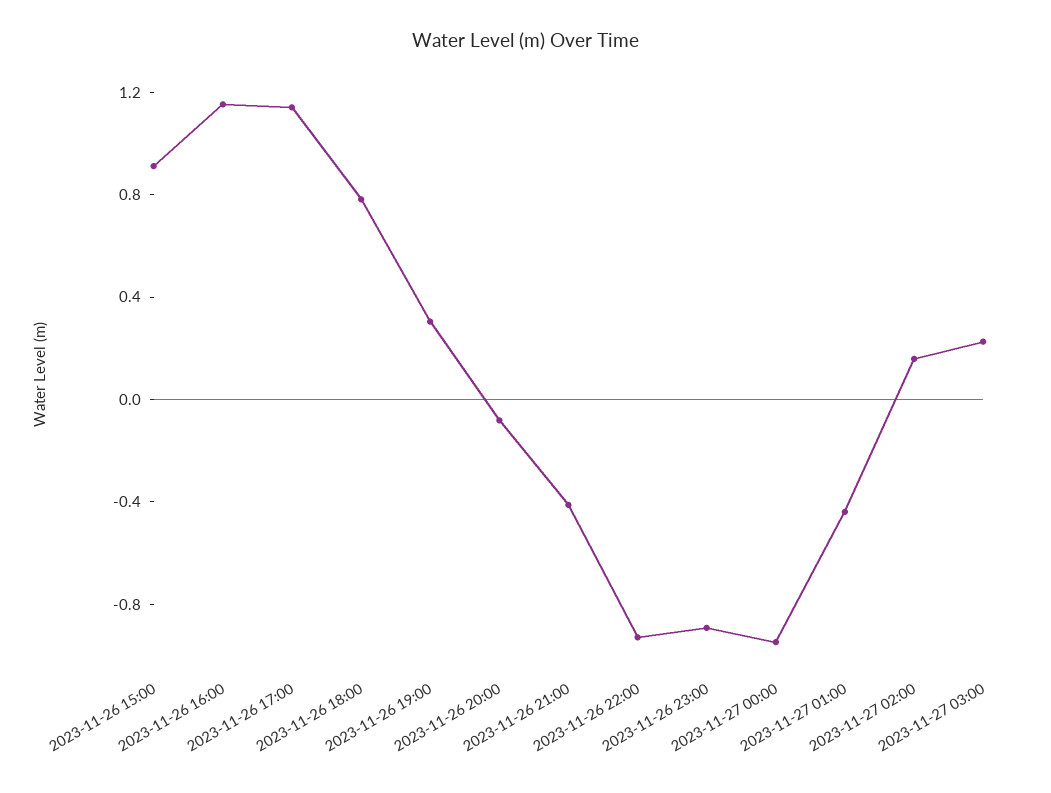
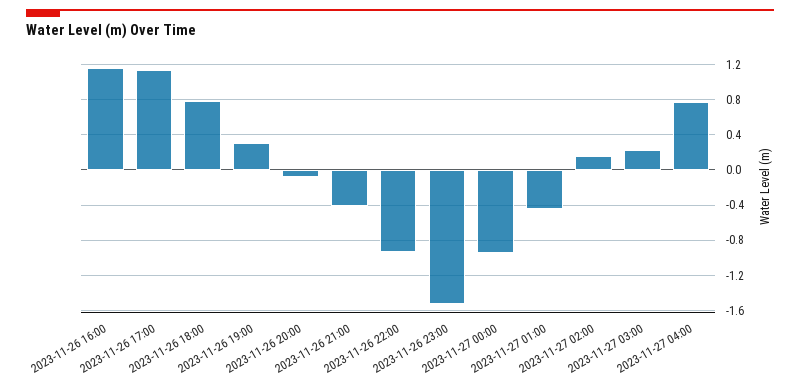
2023-11-26 15:00: 0.9 -> none
2023-11-26 23:00: -0.9 -> -1.5
2023-11-27 04:00: none -> 0.8

